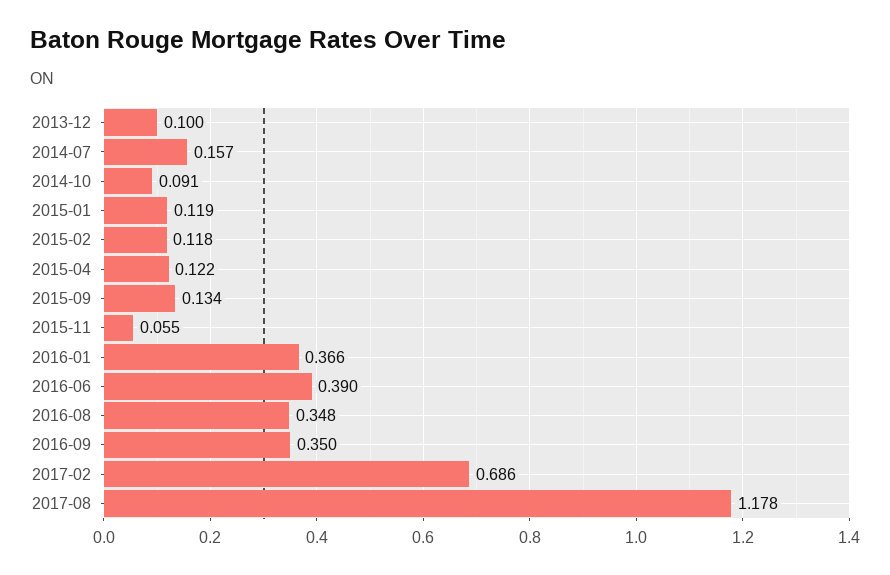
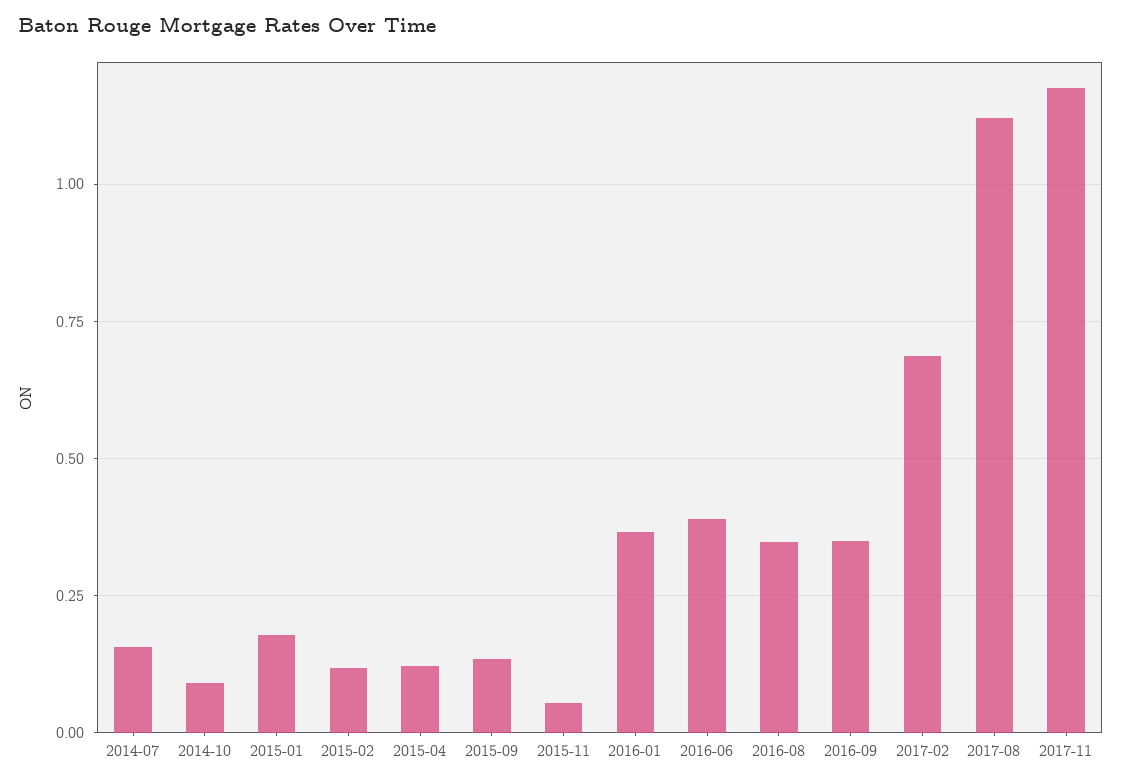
2013-12: 0.1 -> none
2015-01: 0.119 -> 0.175
2017-08: 1.178 -> 1.125
2017-11: none -> 1.175

